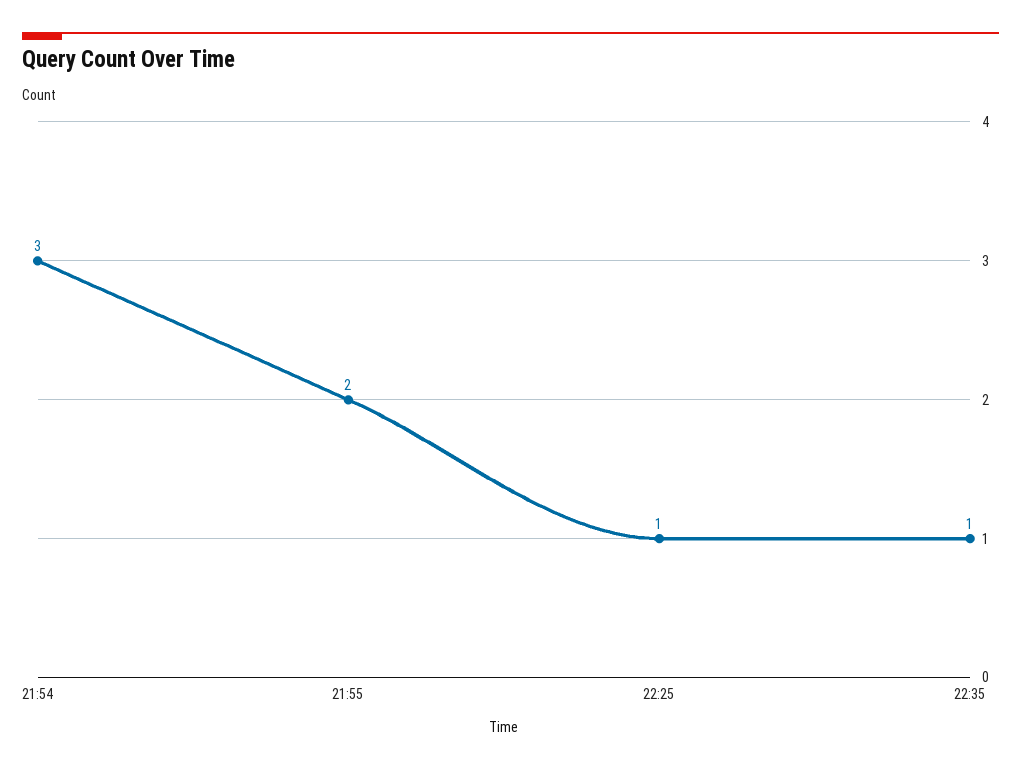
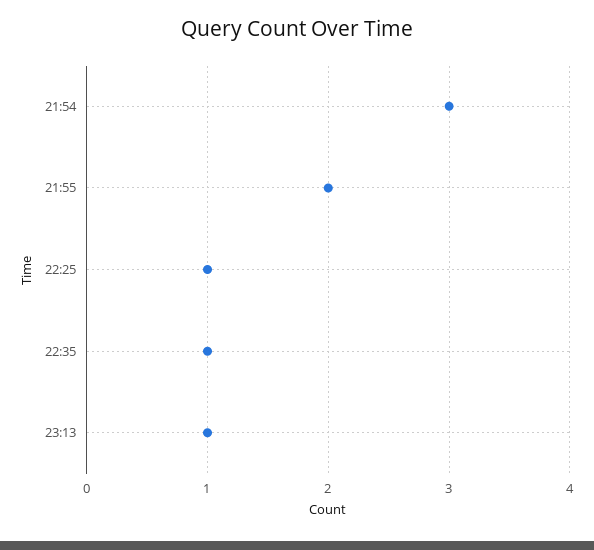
23:13: none -> 1

